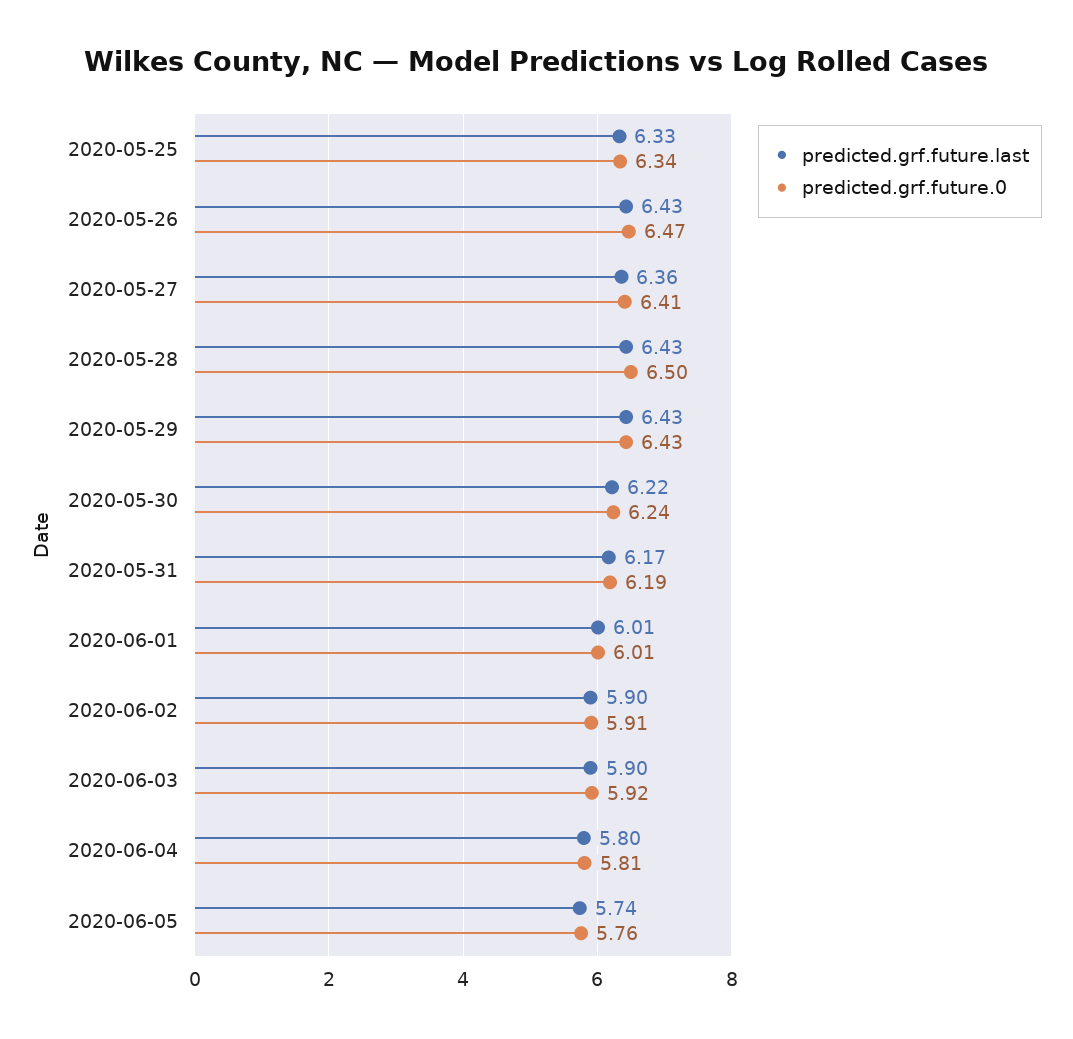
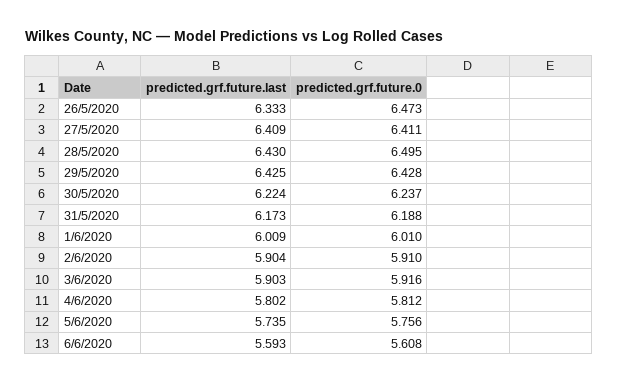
predicted.grf.future.last, 2020-05-25: 6.33 -> none
predicted.grf.future.0, 2020-05-25: 6.34 -> none
predicted.grf.future.last, 2020-05-26: 6.43 -> 6.333
predicted.grf.future.last, 2020-05-27: 6.36 -> 6.409
predicted.grf.future.last, 6/6/2020: none -> 5.593
predicted.grf.future.0, 6/6/2020: none -> 5.608

